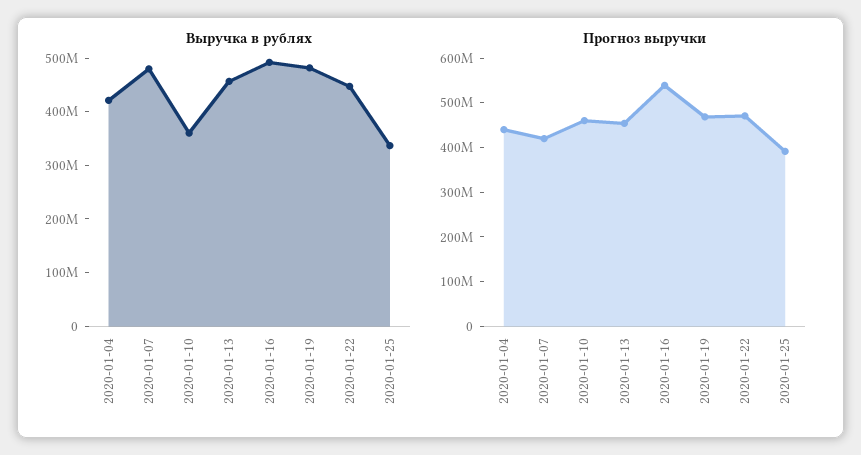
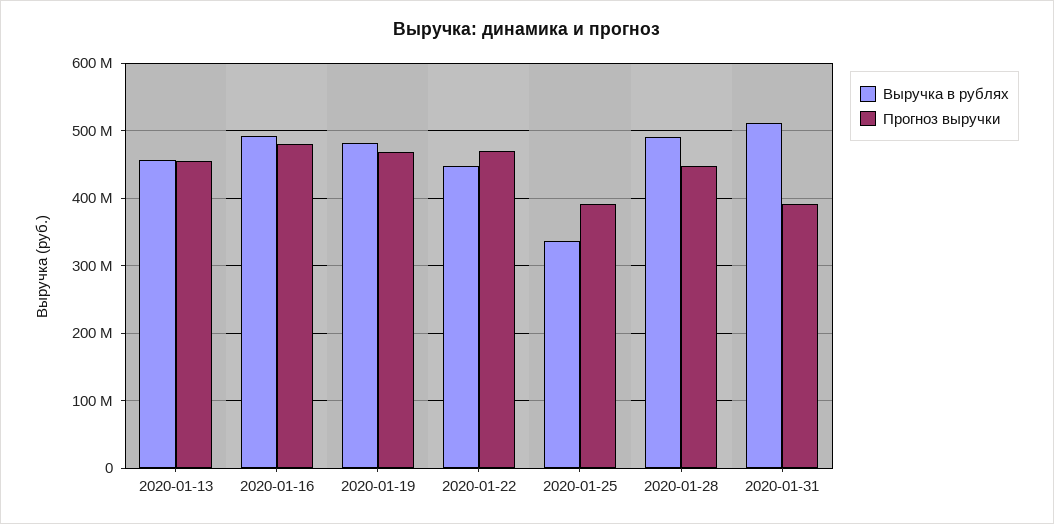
Выручка в рублях, 2020-01-04: 420000000 -> none
Выручка в рублях, 2020-01-07: 480000000 -> none
Выручка в рублях, 2020-01-10: 360000000 -> none
Прогноз выручки, 2020-01-04: 440000000 -> none
Прогноз выручки, 2020-01-07: 420000000 -> none
Прогноз выручки, 2020-01-10: 460000000 -> none
Прогноз выручки, 2020-01-16: 540000000 -> 480000000
Выручка в рублях, 2020-01-28: none -> 490000000
Прогноз выручки, 2020-01-28: none -> 450000000
Выручка в рублях, 2020-01-31: none -> 510000000
Прогноз выручки, 2020-01-31: none -> 390000000

